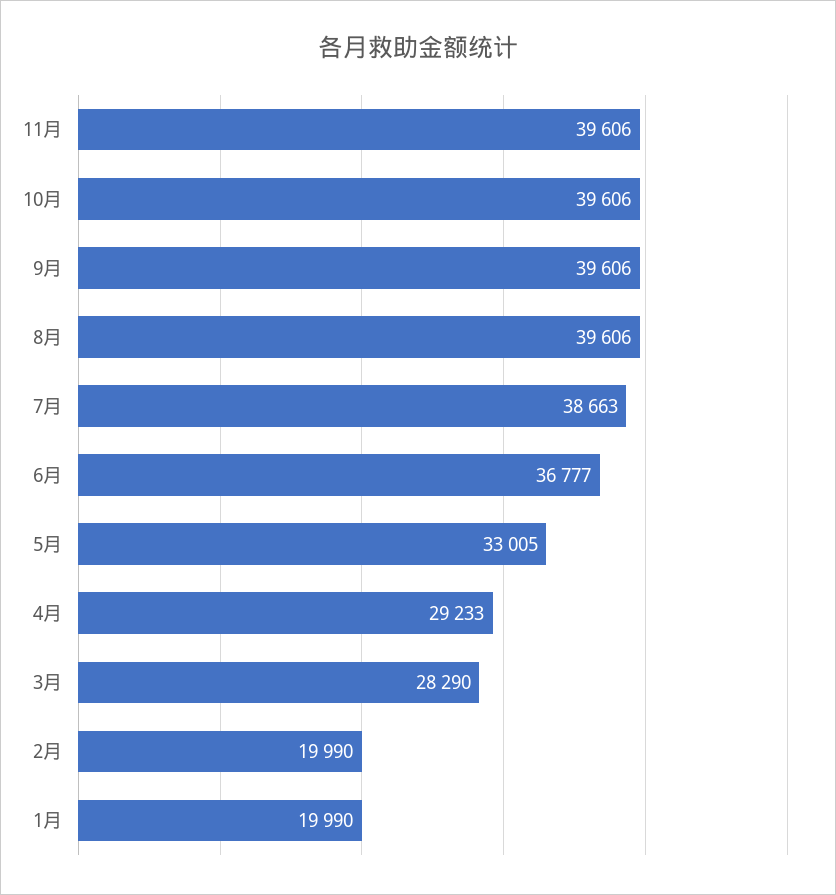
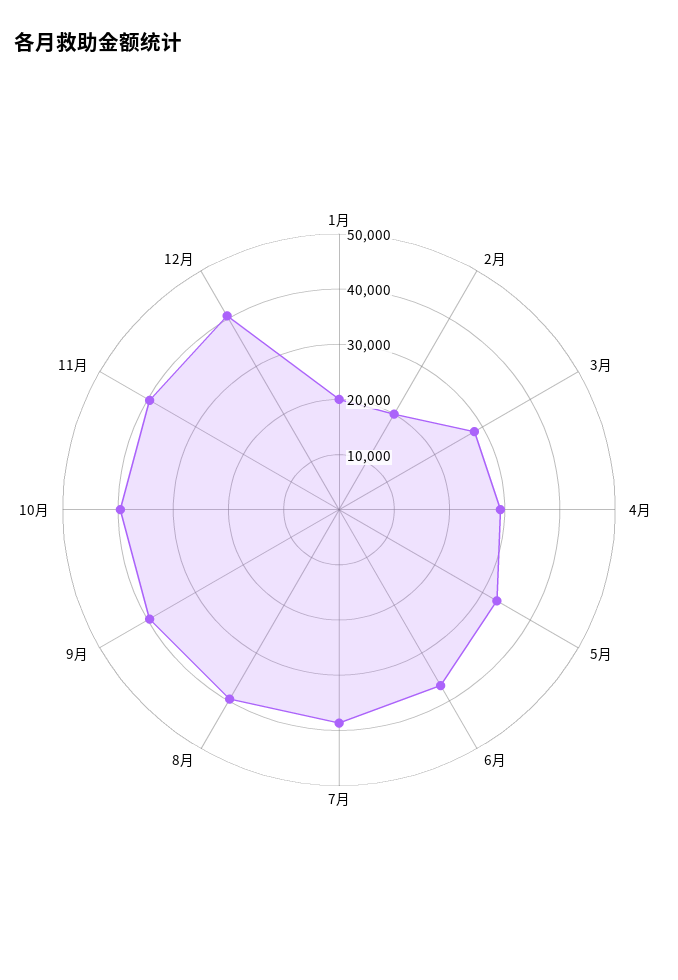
12月: none -> 40000

